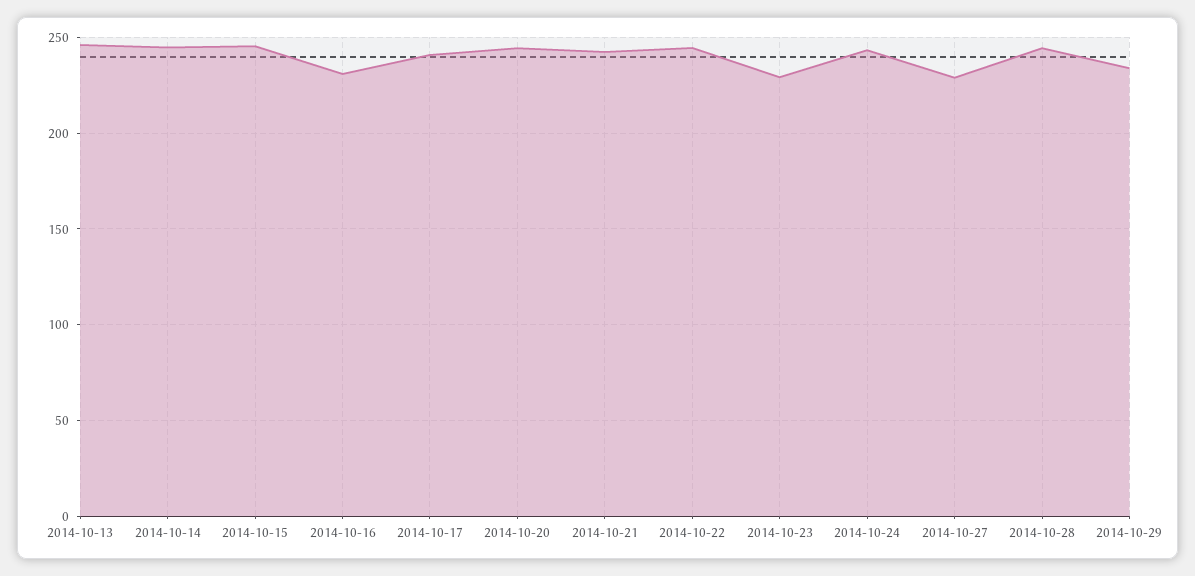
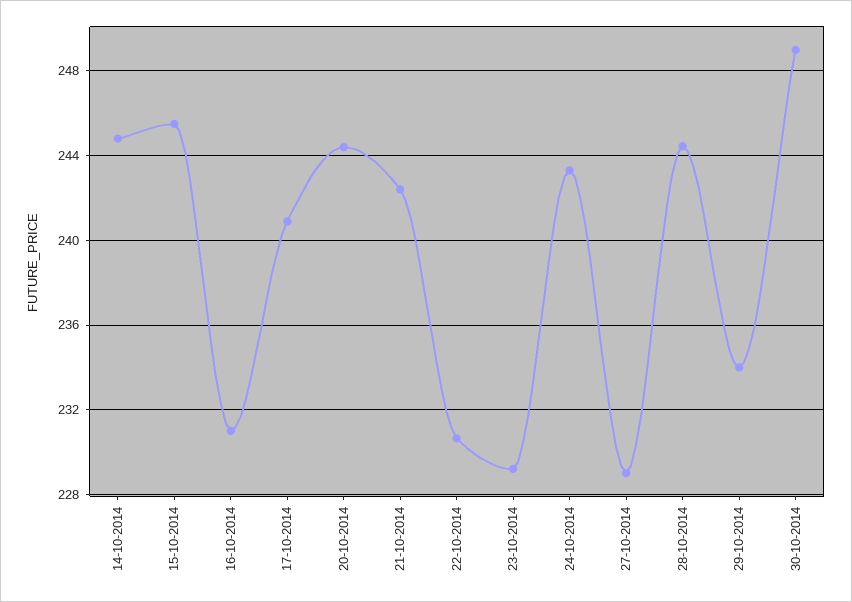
2014-10-13: 245 -> none
2014-10-22: 245 -> 230.5
30-10-2014: none -> 249

